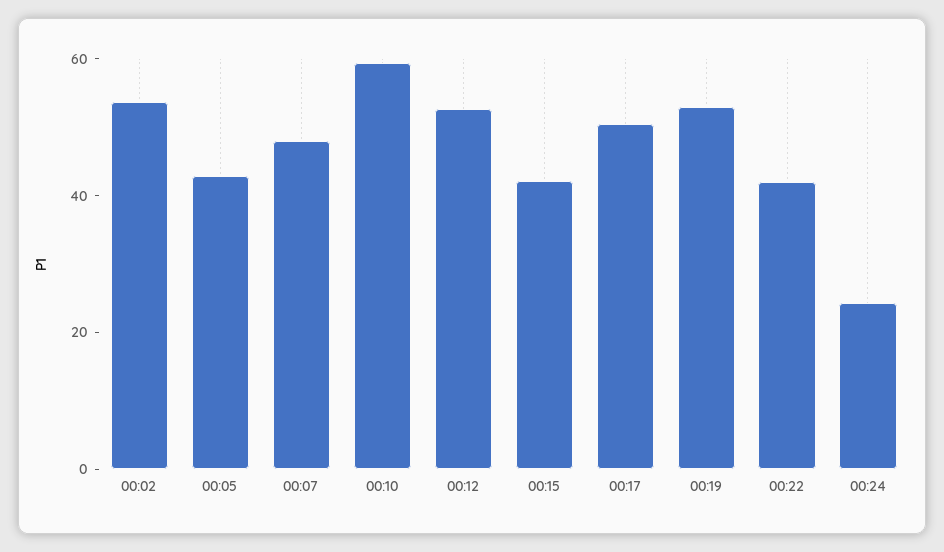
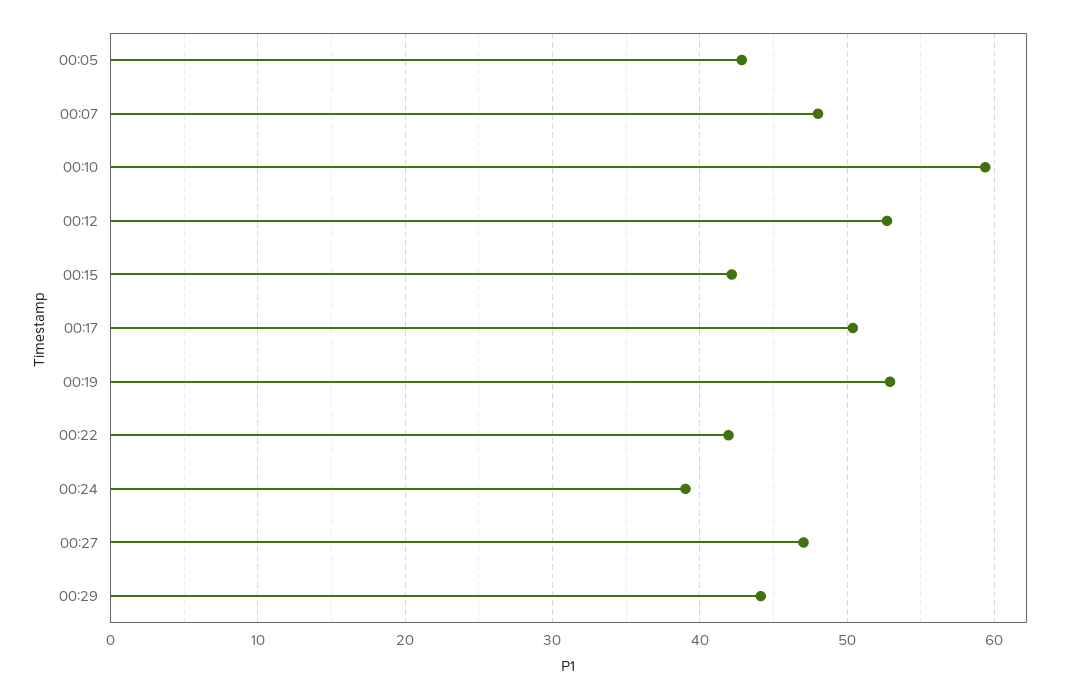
00:02: 55 -> none
00:24: 25 -> 39
00:27: none -> 47
00:29: none -> 44

